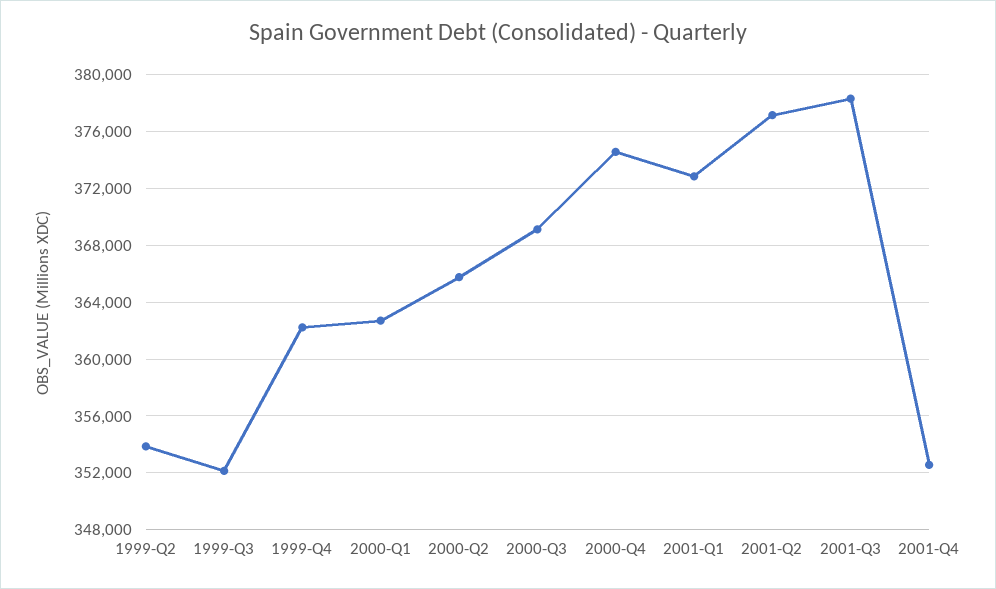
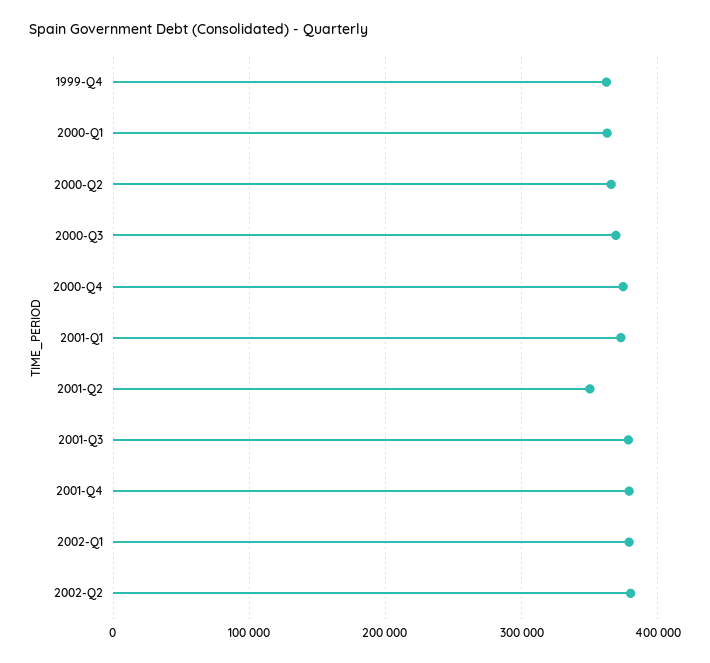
1999-Q2: 354000 -> none
1999-Q3: 352000 -> none
2001-Q2: 377000 -> 350000
2001-Q4: 352500 -> 380000
2002-Q1: none -> 380000
2002-Q2: none -> 380000

